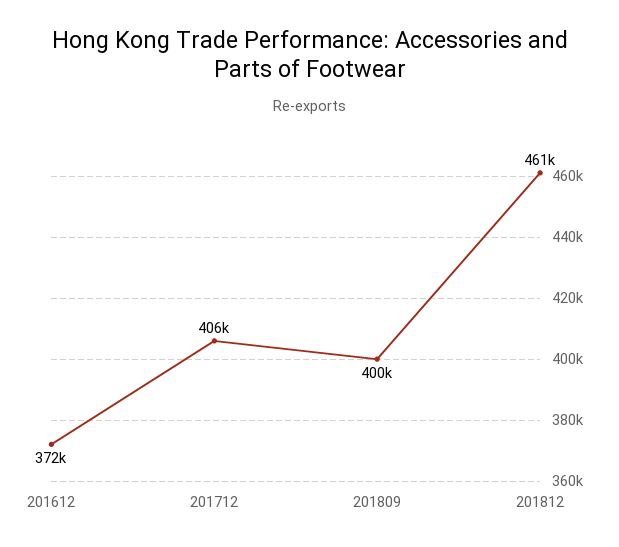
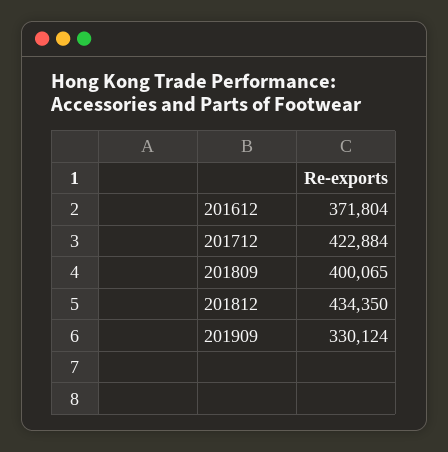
201712: 406000 -> 422884
201812: 461000 -> 434350
201909: none -> 330124

